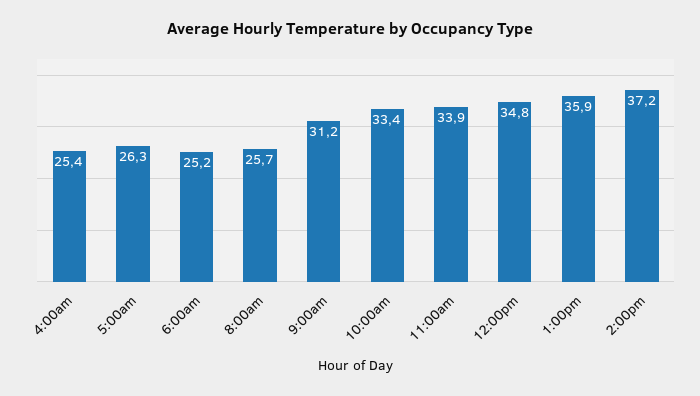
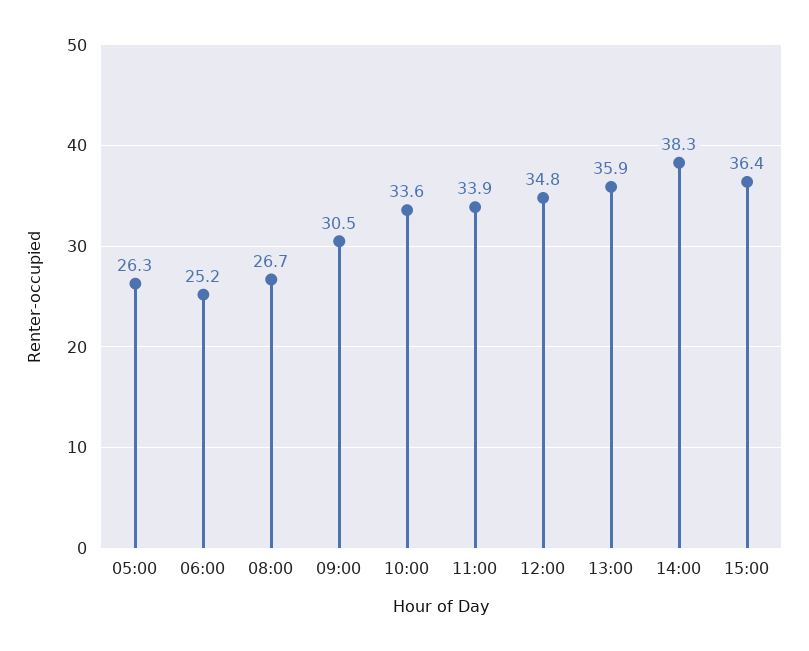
4:00am: 25.4 -> none
8:00am: 25.7 -> 26.7
9:00am: 31.2 -> 30.5
10:00am: 33.4 -> 33.6
2:00pm: 37.2 -> 38.3
15:00: none -> 36.4

